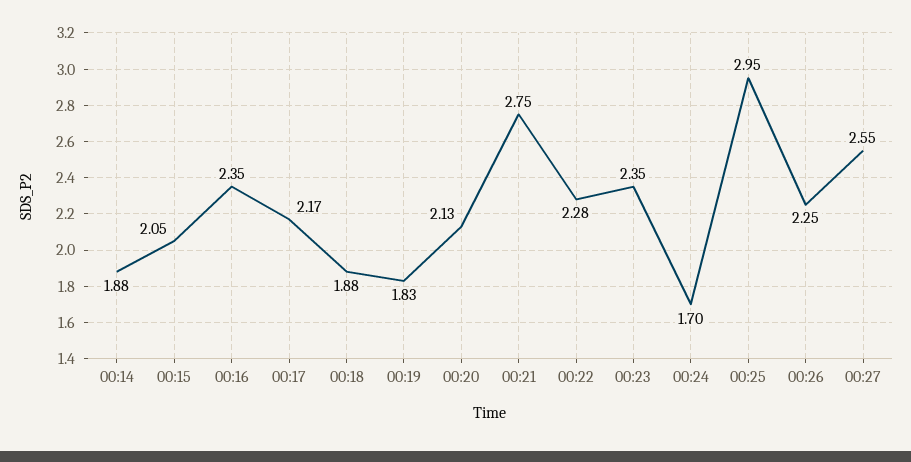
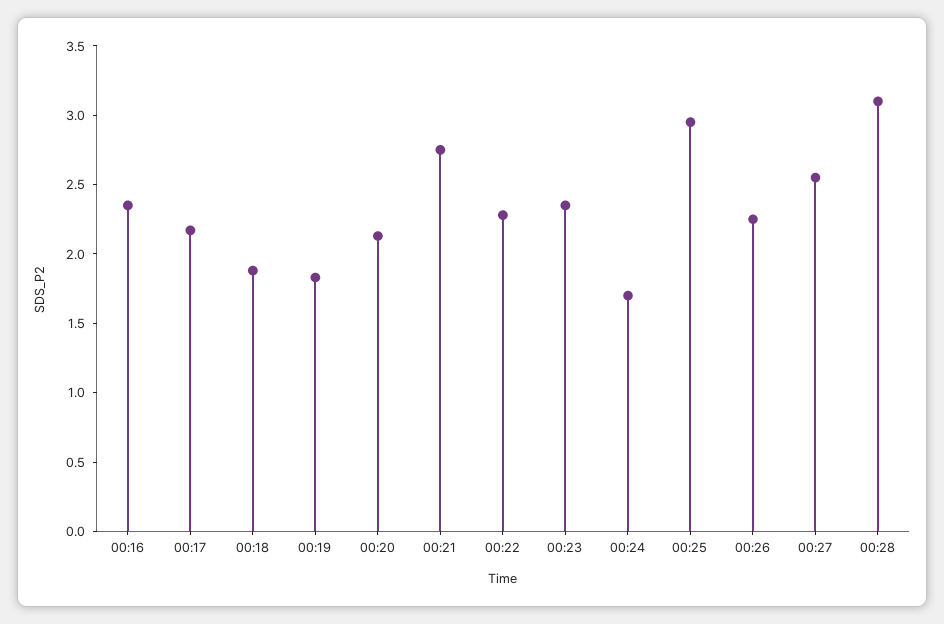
00:14: 1.88 -> none
00:15: 2.05 -> none
00:28: none -> 3.1

